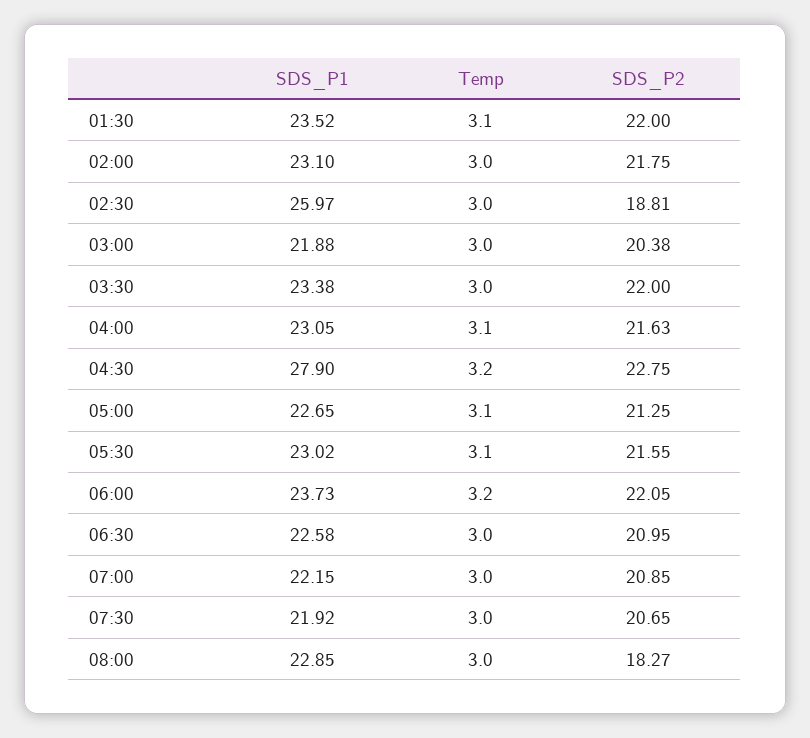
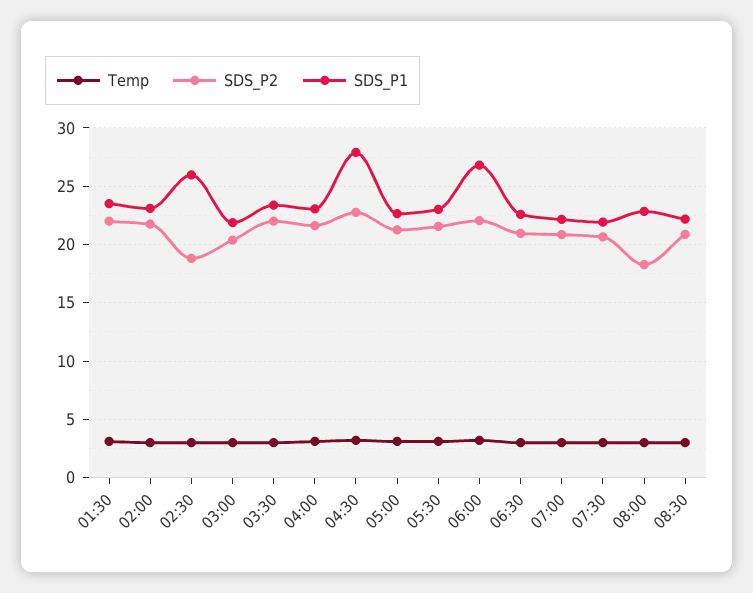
SDS_P1, 06:00: 23.73 -> 27
Temp, 08:30: none -> 3
SDS_P2, 08:30: none -> 21
SDS_P1, 08:30: none -> 22

